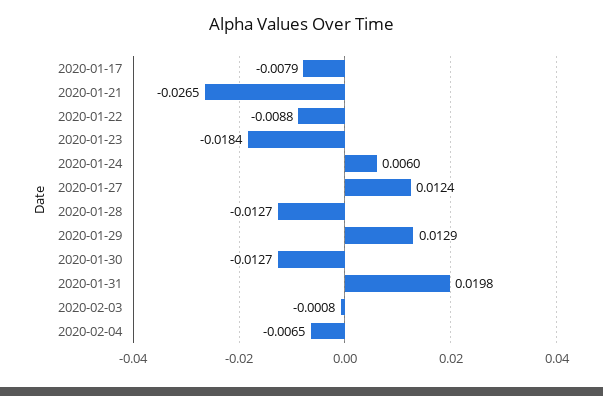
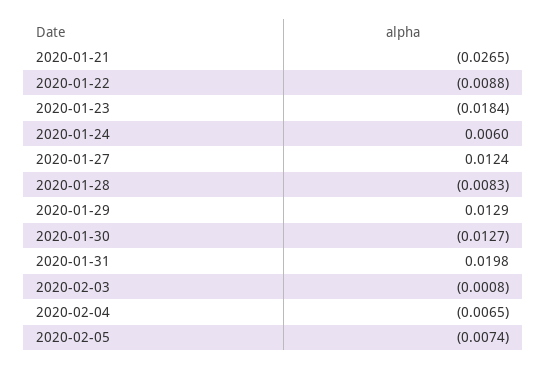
2020-01-17: -0.0079 -> none
2020-01-28: -0.0127 -> -0.0083
2020-02-05: none -> -0.0074

